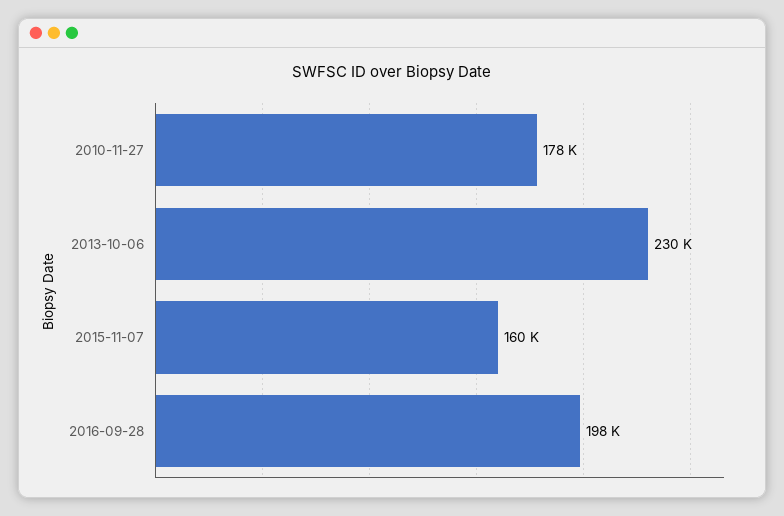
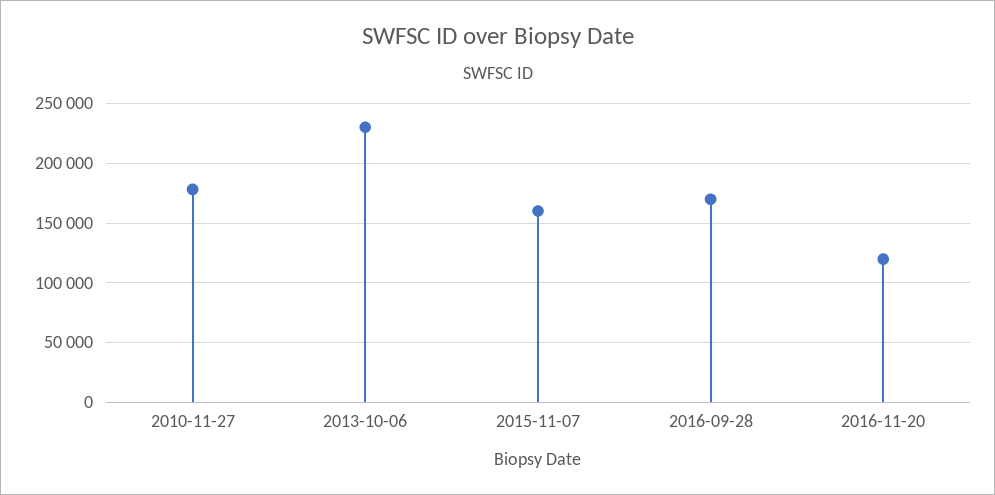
2016-09-28: 198000 -> 170000
2016-11-20: none -> 120000

